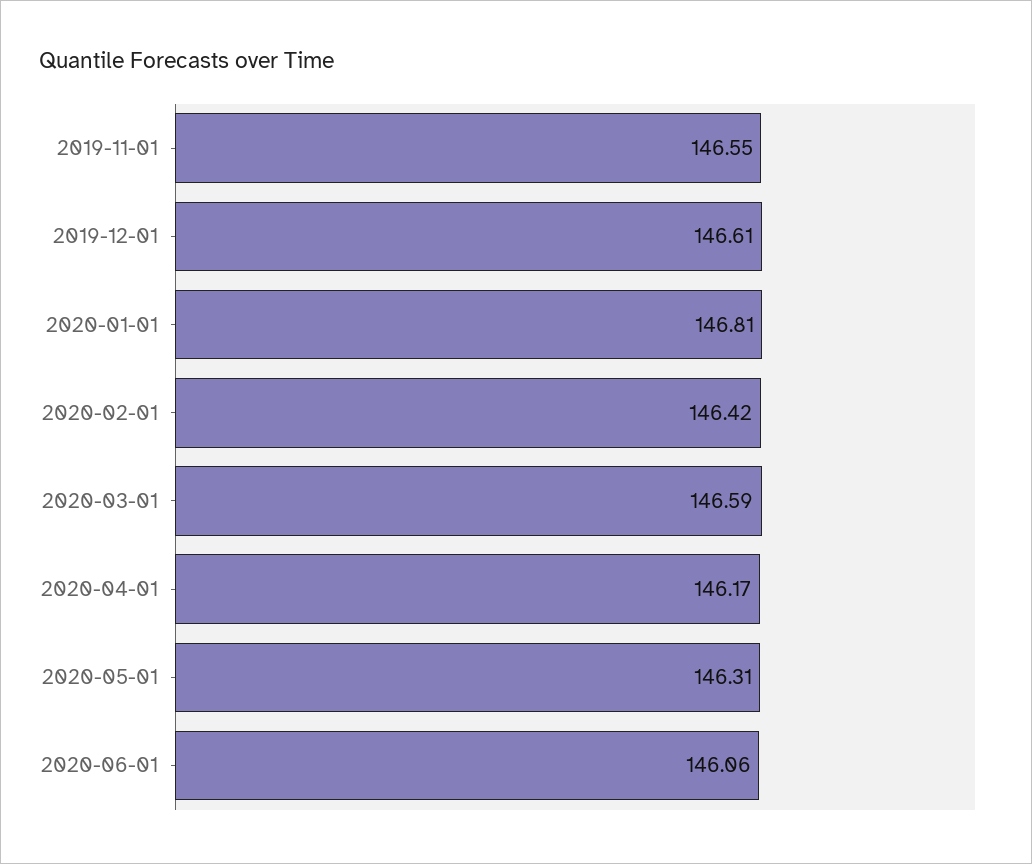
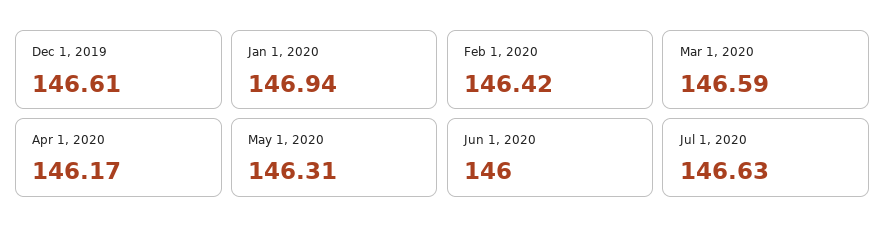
2019-11-01: 146.55 -> none
2020-01-01: 146.81 -> 146.94
2020-06-01: 146.06 -> 146
Jul 1, 2020: none -> 146.63

